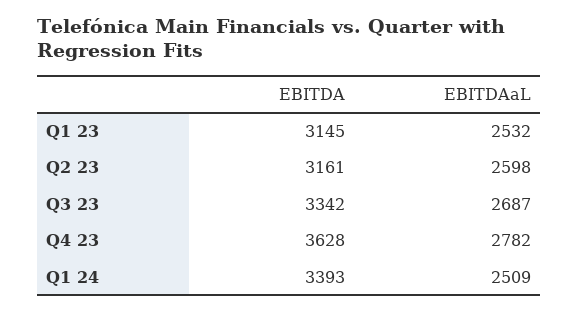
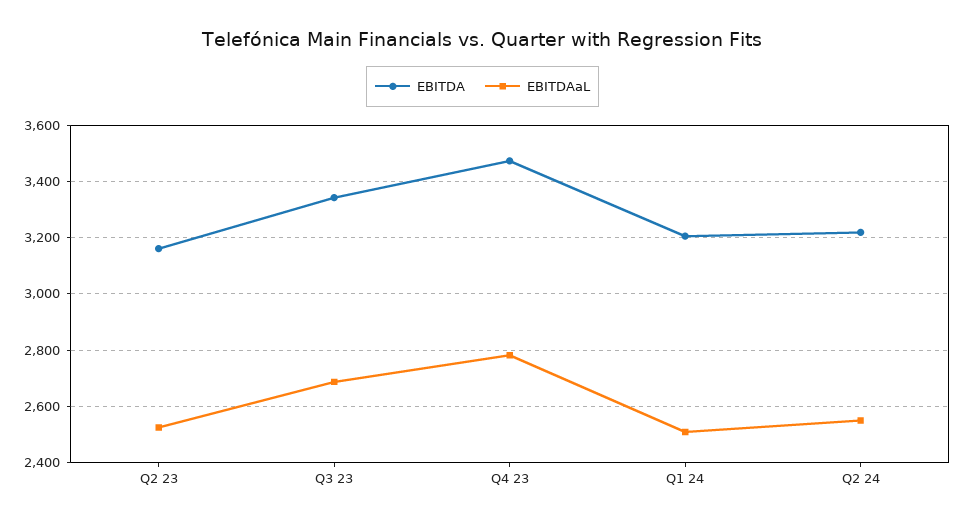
EBITDA, Q1 23: 3145 -> none
EBITDAaL, Q1 23: 2532 -> none
EBITDAaL, Q2 23: 2598 -> 2525
EBITDA, Q4 23: 3628 -> 3475
EBITDA, Q1 24: 3393 -> 3200
EBITDA, Q2 24: none -> 3225
EBITDAaL, Q2 24: none -> 2550

